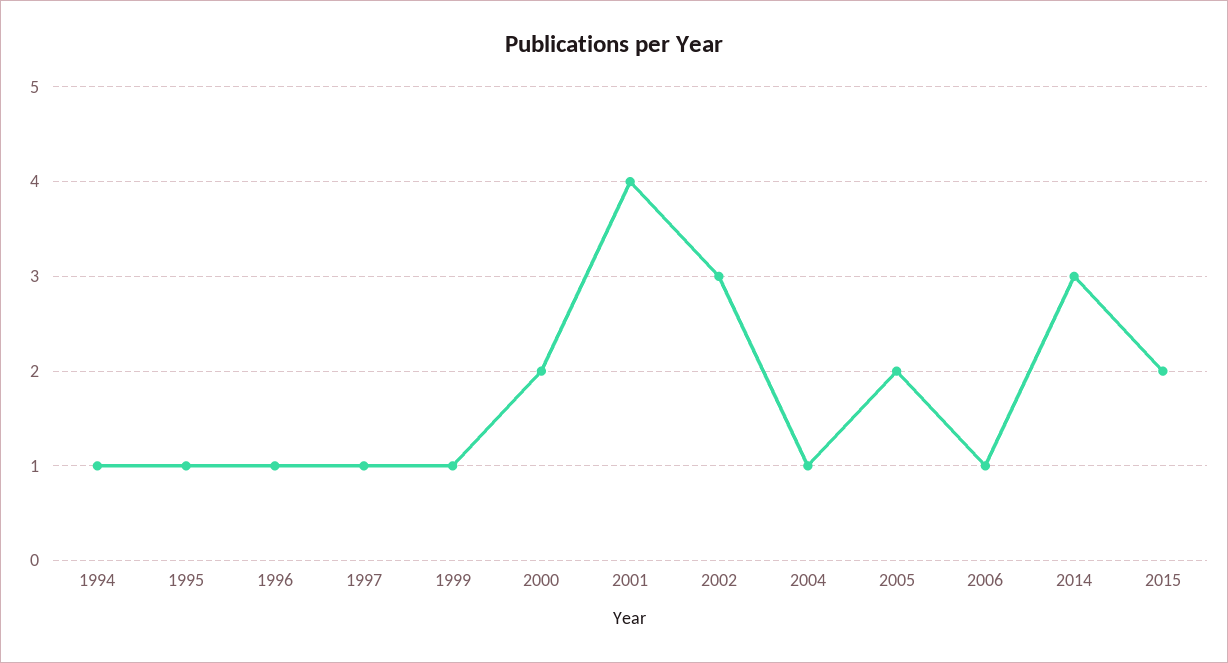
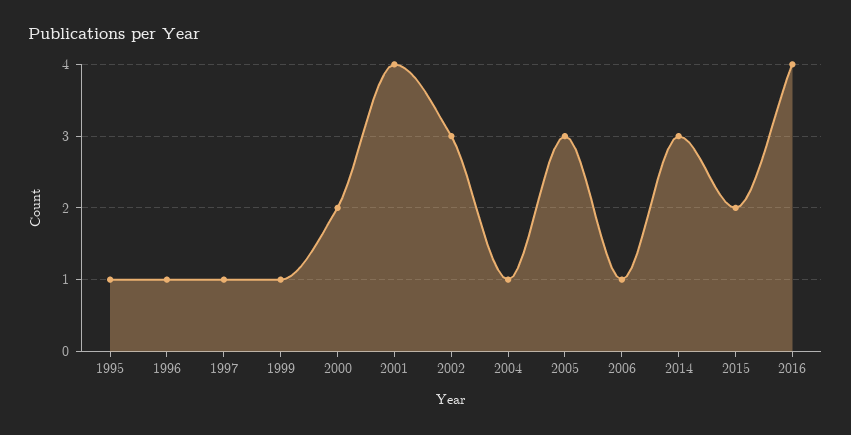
1994: 1 -> none
2005: 2 -> 3
2016: none -> 4

